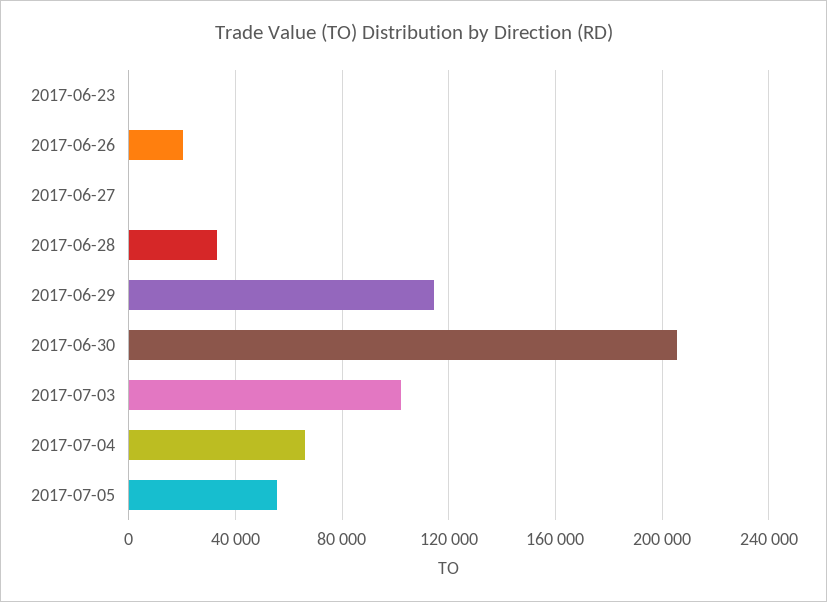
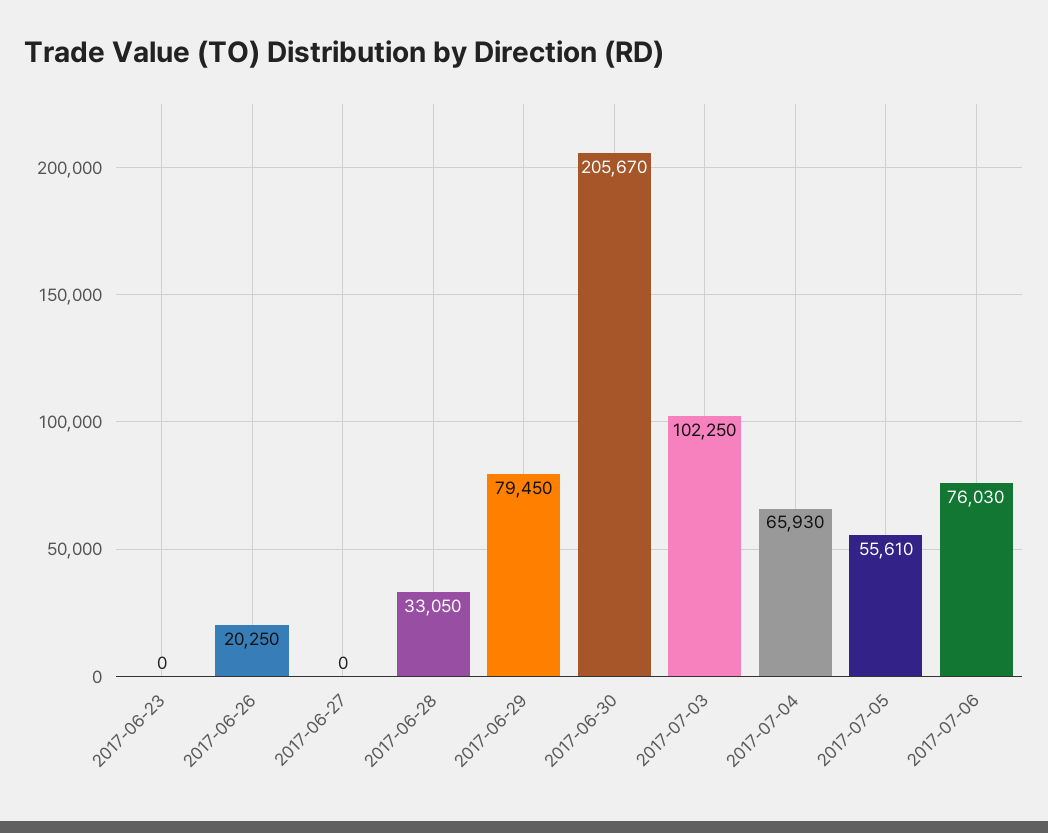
2017-06-29: 115000 -> 79450
2017-07-06: none -> 76030

